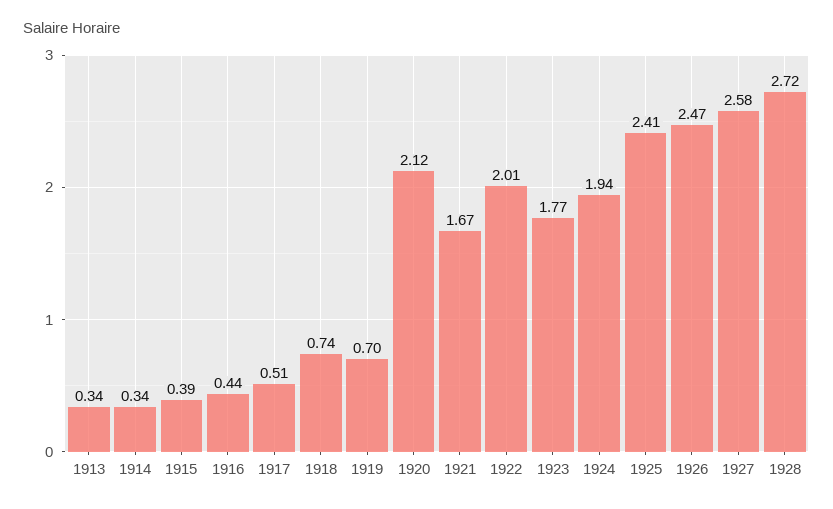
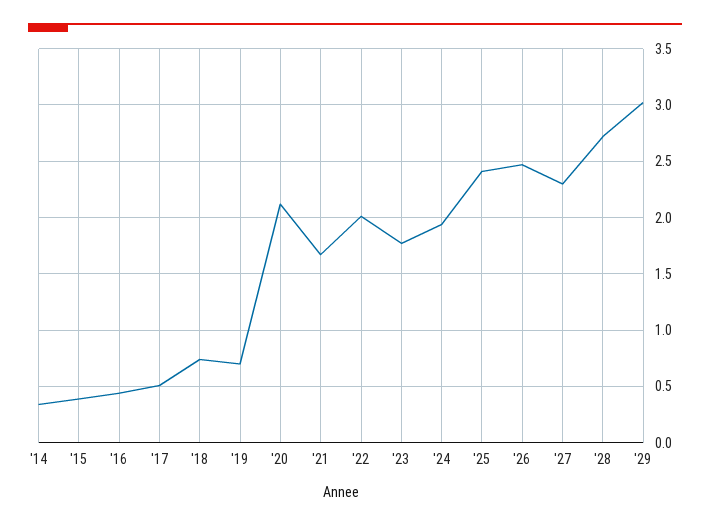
1913: 0.34 -> none
1927: 2.58 -> 2.3
'29: none -> 3

